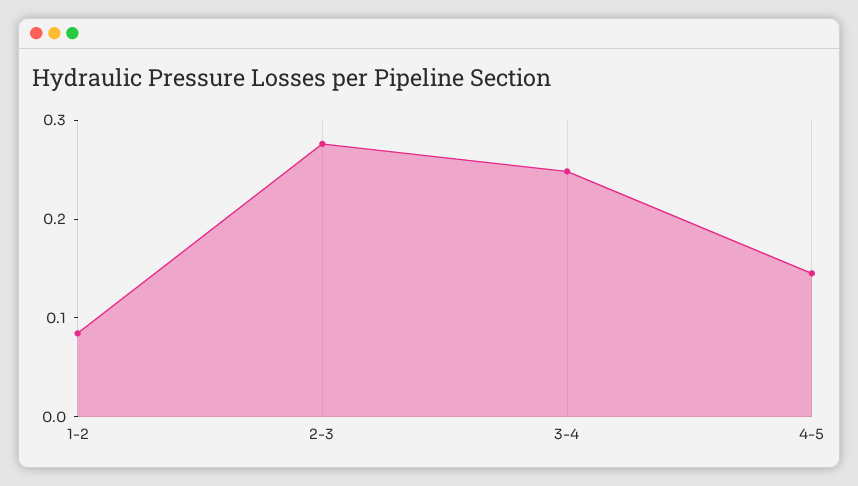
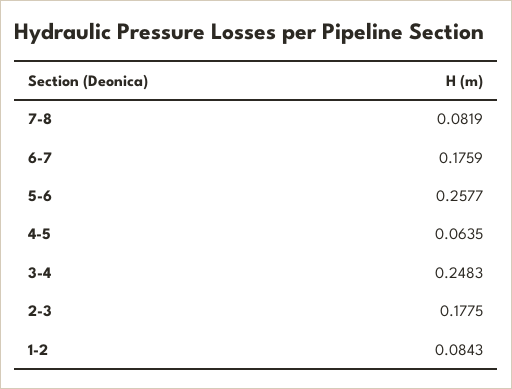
2-3: 0.28 -> 0.1775
4-5: 0.14 -> 0.0635
7-8: none -> 0.0819
6-7: none -> 0.1759
5-6: none -> 0.2577

